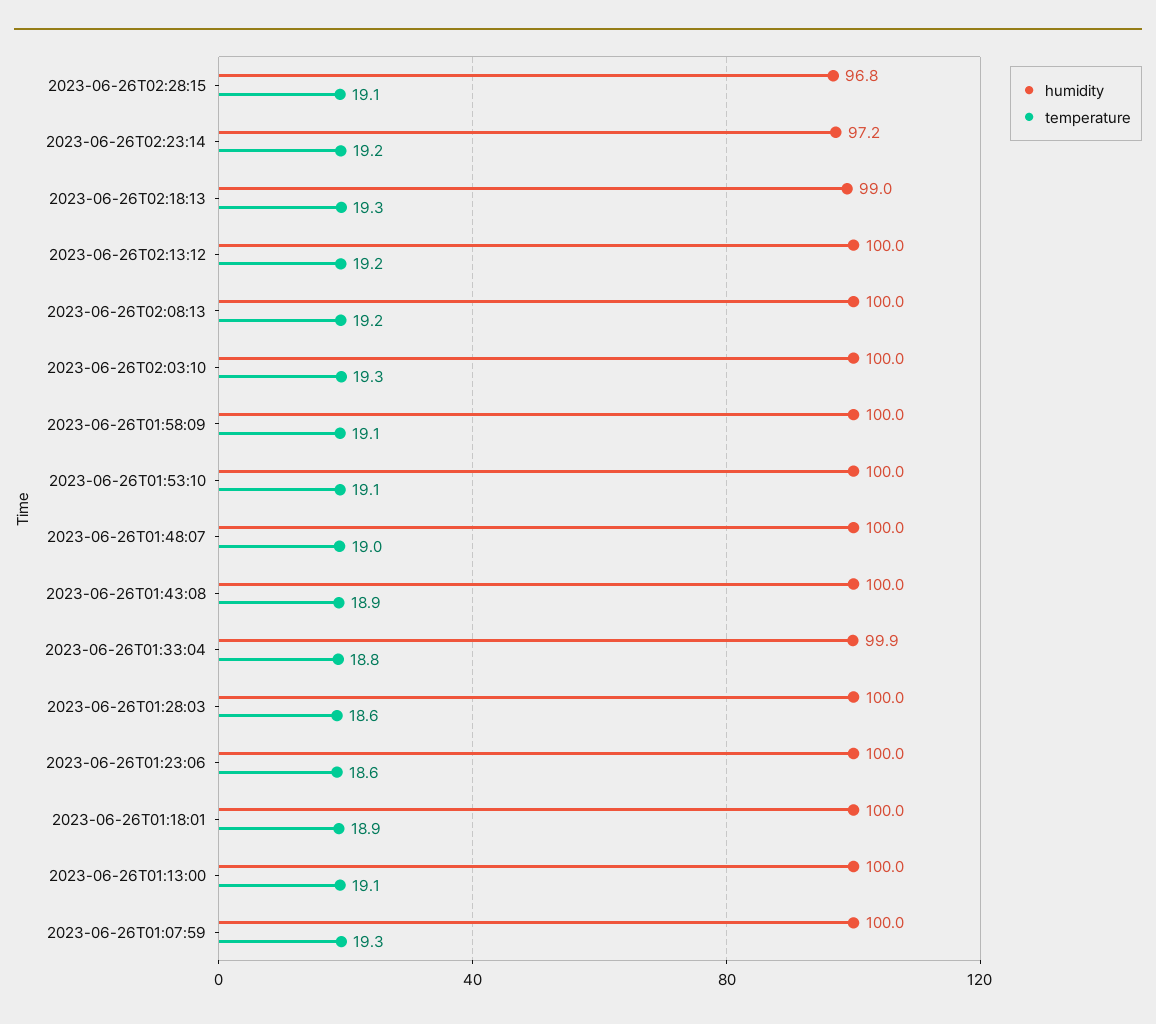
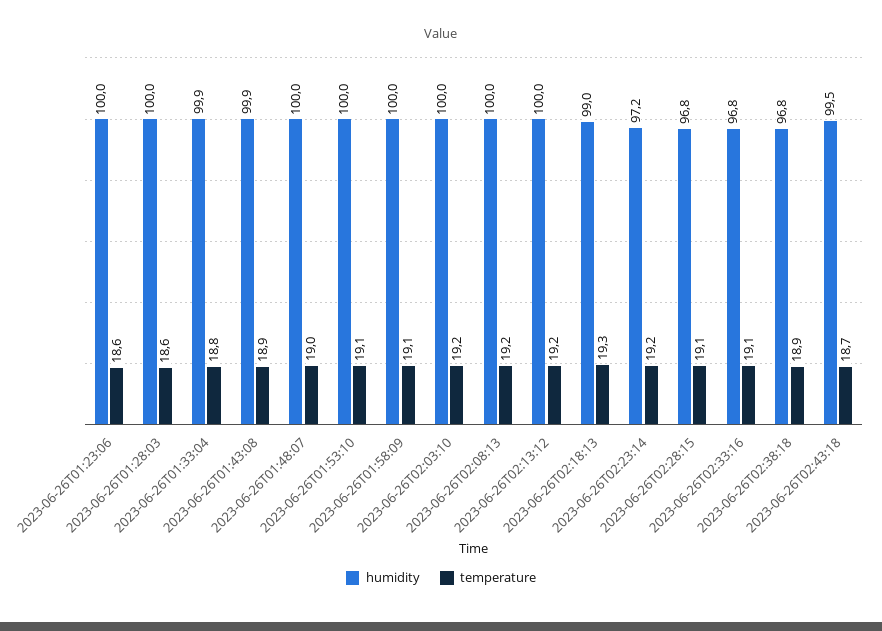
temperature, 2023-06-26T02:03:10: 19.3 -> 19.2
humidity, 2023-06-26T01:43:08: 100 -> 99.9
humidity, 2023-06-26T01:18:01: 100 -> none
temperature, 2023-06-26T01:18:01: 18.9 -> none
humidity, 2023-06-26T01:13:00: 100 -> none
temperature, 2023-06-26T01:13:00: 19.1 -> none
humidity, 2023-06-26T01:07:59: 100 -> none
temperature, 2023-06-26T01:07:59: 19.3 -> none
humidity, 2023-06-26T02:33:16: none -> 96.8
temperature, 2023-06-26T02:33:16: none -> 19.1
humidity, 2023-06-26T02:38:18: none -> 96.8
temperature, 2023-06-26T02:38:18: none -> 18.9
humidity, 2023-06-26T02:43:18: none -> 99.5
temperature, 2023-06-26T02:43:18: none -> 18.7

